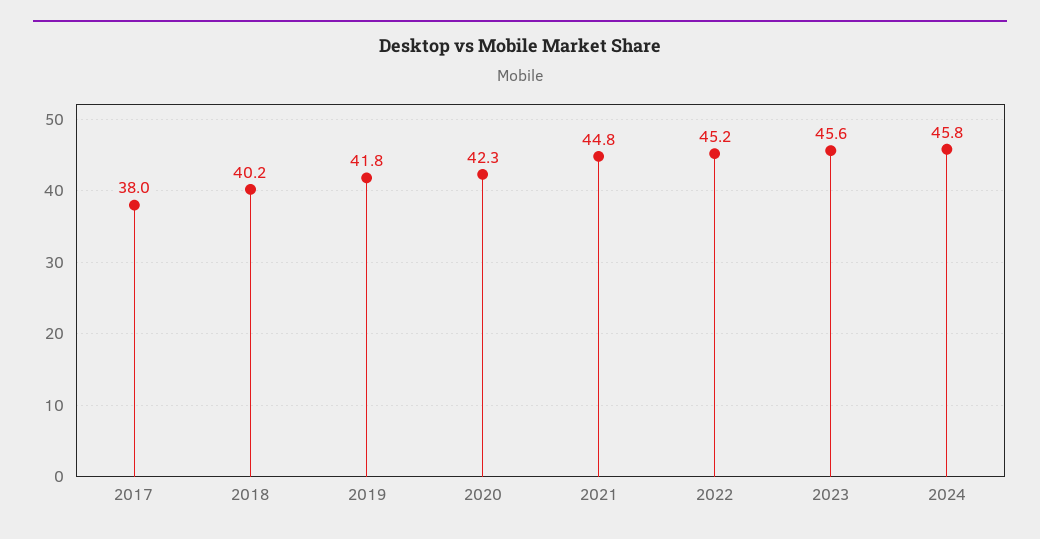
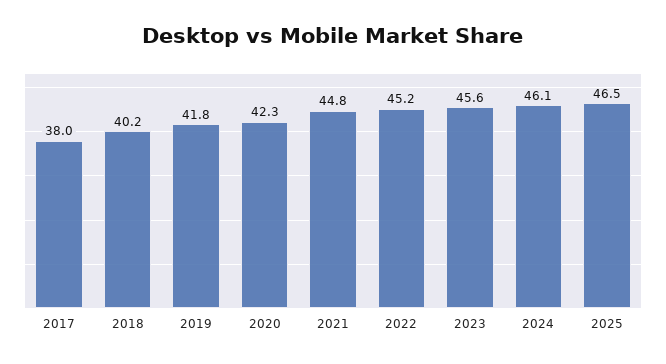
2024: 45.8 -> 46.1
2025: none -> 46.5

